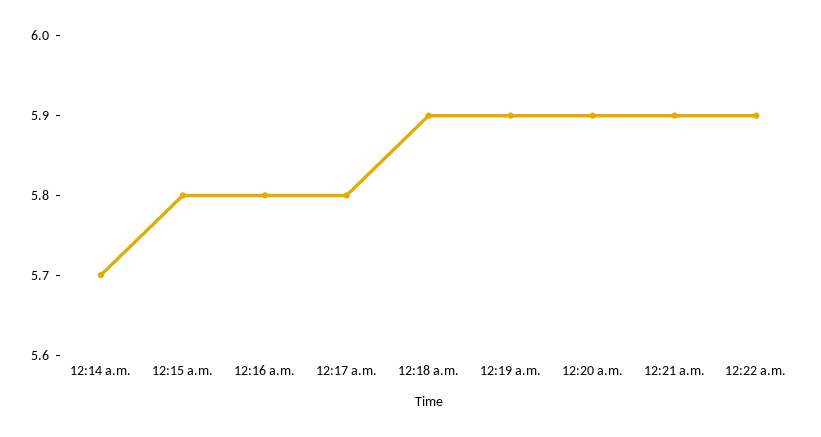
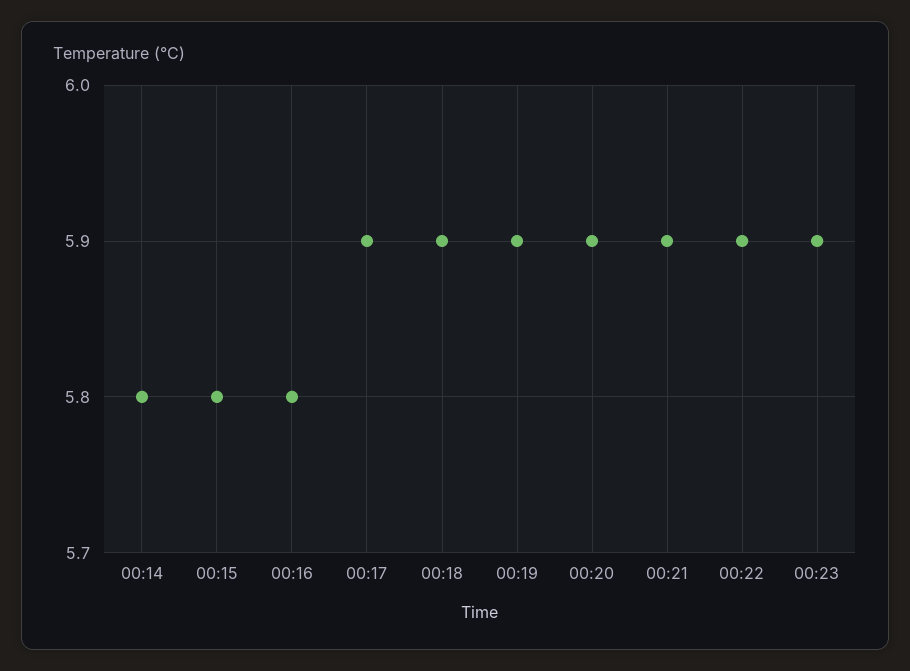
12:14 a.m.: 5.7 -> 5.8
12:17 a.m.: 5.8 -> 5.9
00:23: none -> 5.9

